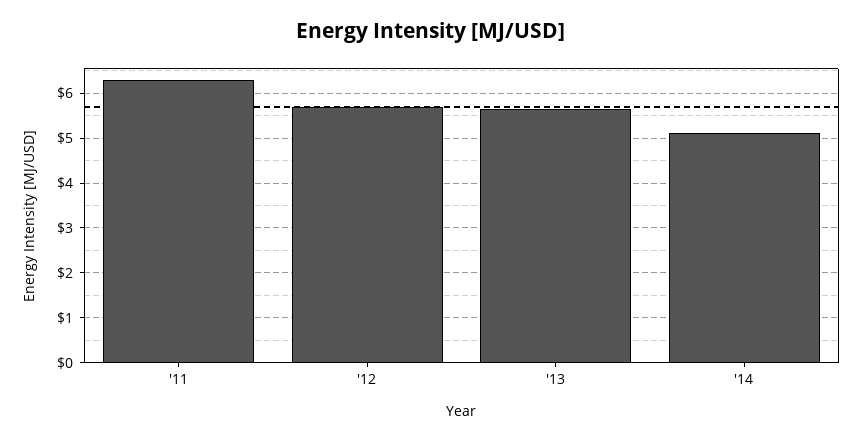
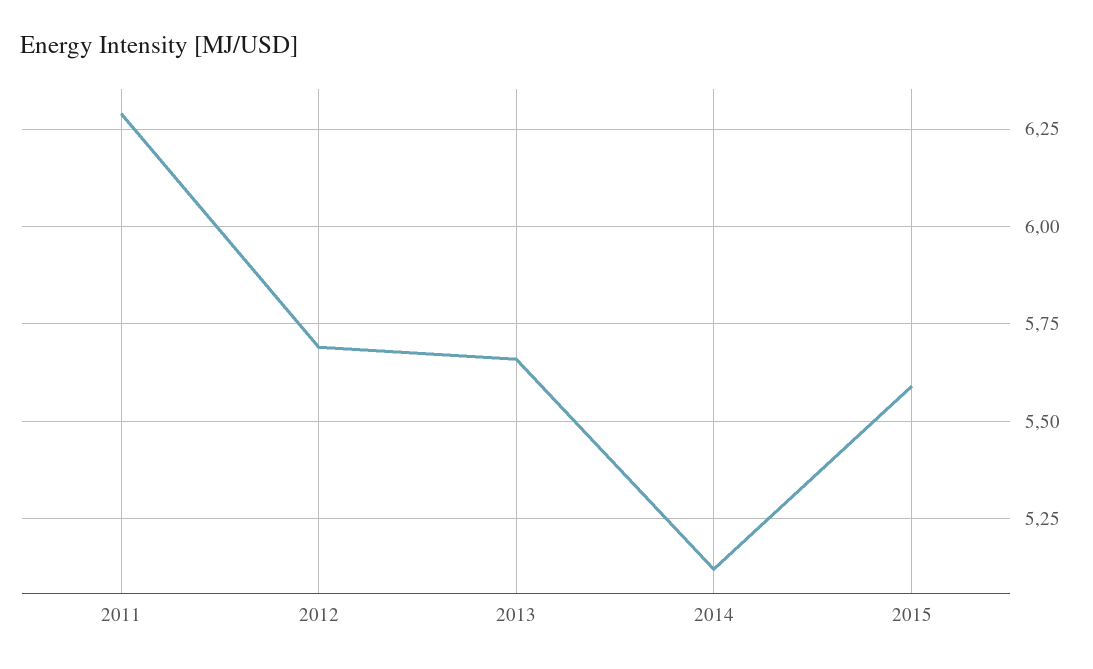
2015: none -> 5.6

